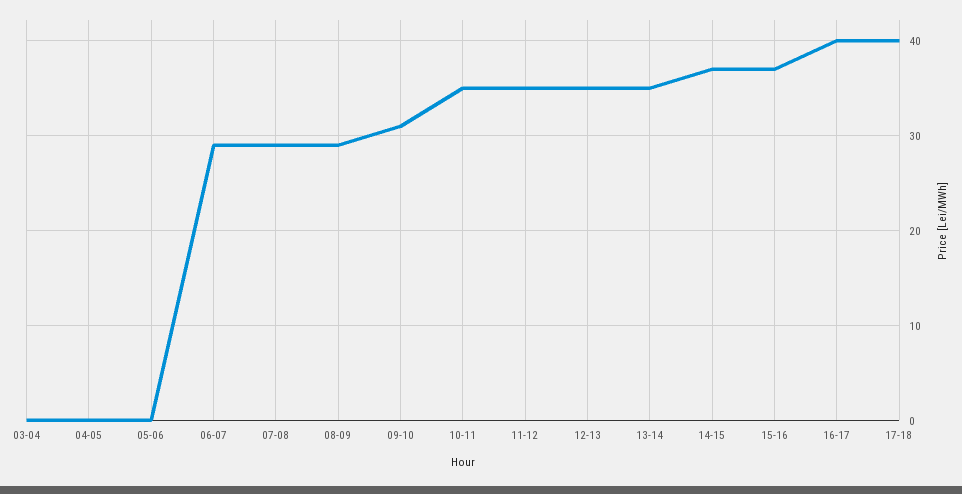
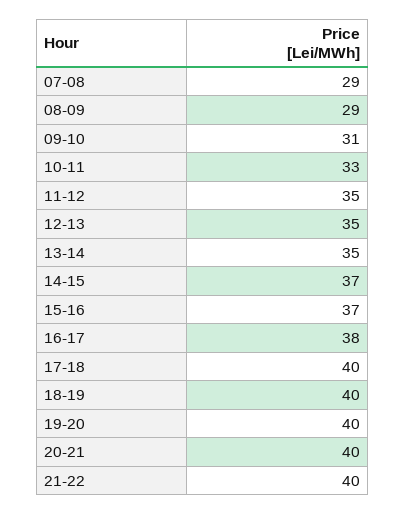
03-04: 0 -> none
04-05: 0 -> none
05-06: 0 -> none
06-07: 29 -> none
10-11: 35 -> 33
16-17: 40 -> 38
18-19: none -> 40
19-20: none -> 40
20-21: none -> 40
21-22: none -> 40

